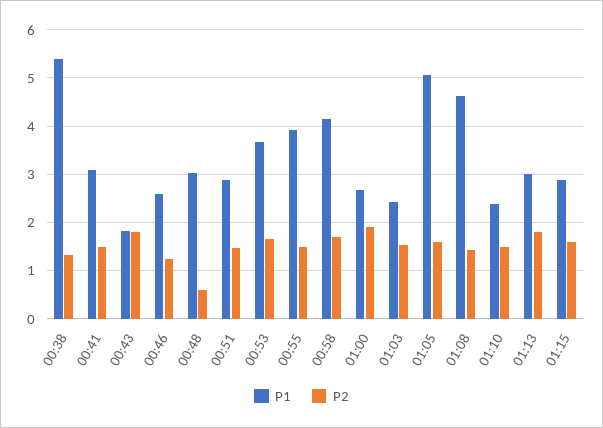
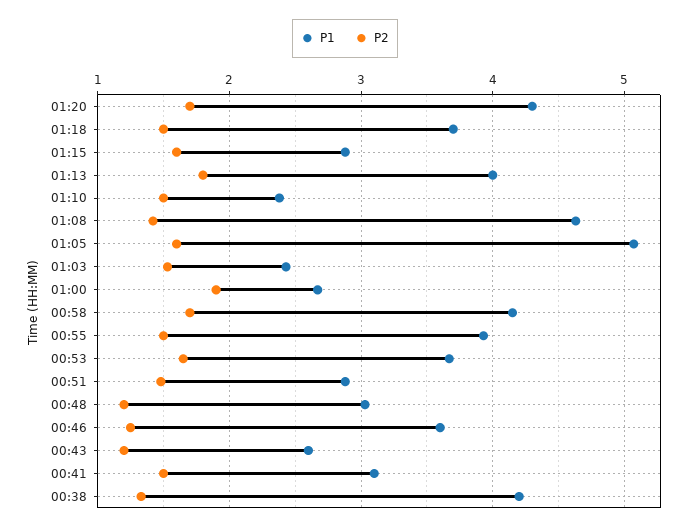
P1, 00:38: 5.4 -> 4.2
P1, 00:43: 1.8 -> 2.6
P2, 00:43: 1.8 -> 1.2
P1, 00:46: 2.6 -> 3.6
P2, 00:48: 0.6 -> 1.2
P1, 01:13: 3 -> 4
P1, 01:20: none -> 4.3
P2, 01:20: none -> 1.7
P1, 01:18: none -> 3.7
P2, 01:18: none -> 1.5

